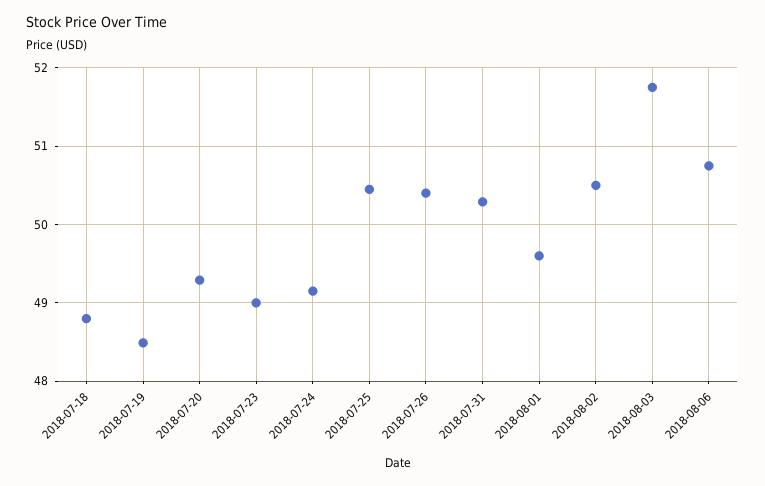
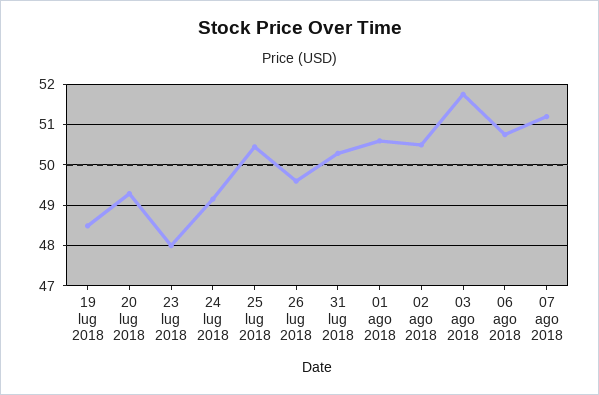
2018-07-18: 48.8 -> none
2018-07-23: 49 -> 48
2018-07-26: 50.4 -> 49.6
2018-08-01: 49.6 -> 50.6
07 ago 2018: none -> 51.2

